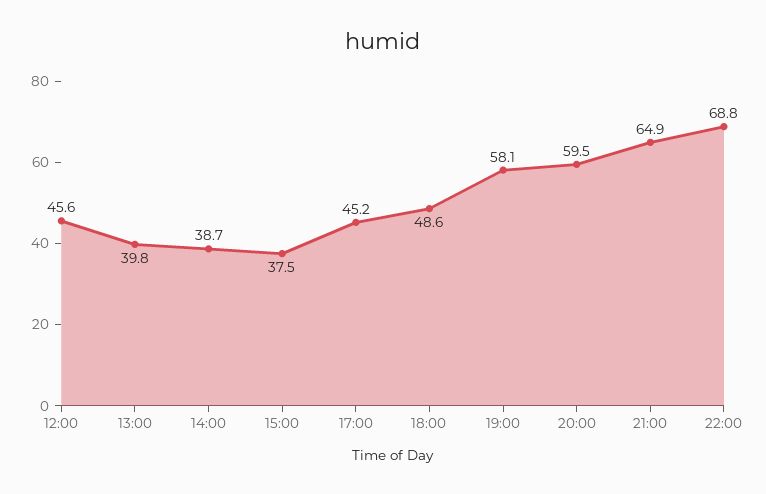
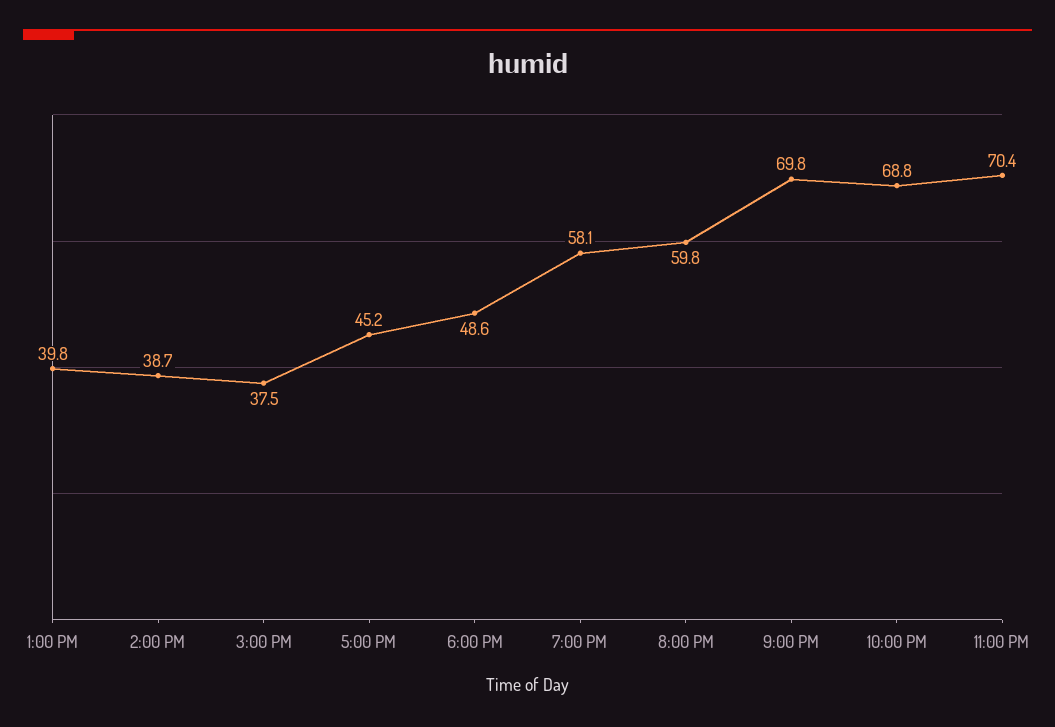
12:00: 45.6 -> none
20:00: 59.5 -> 59.8
21:00: 64.9 -> 69.8
11:00 PM: none -> 70.4

